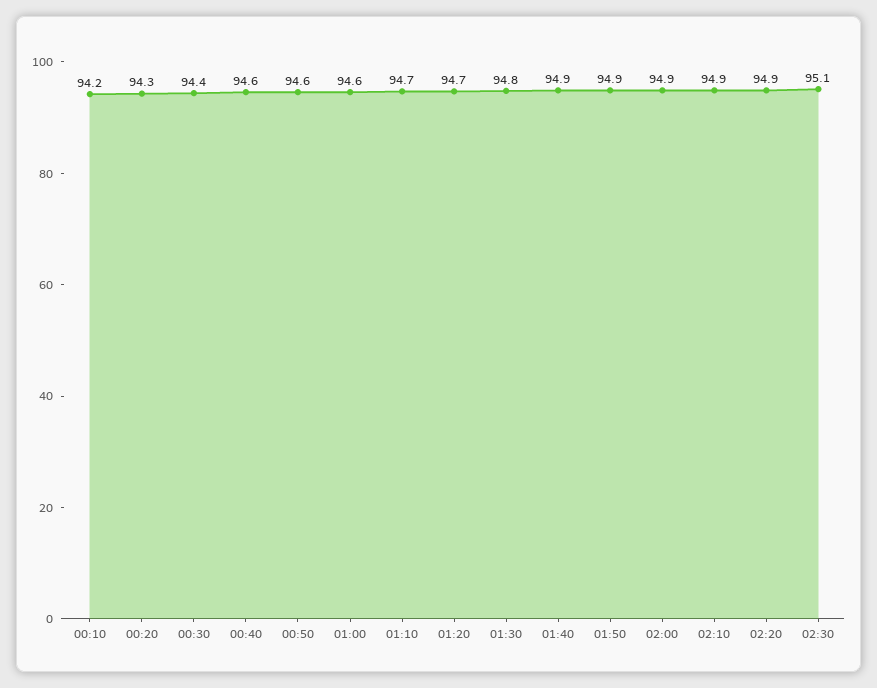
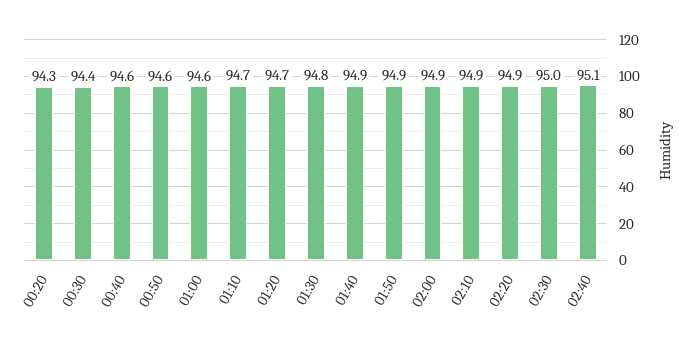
00:10: 94.2 -> none
02:30: 95.1 -> 95
02:40: none -> 95.1

